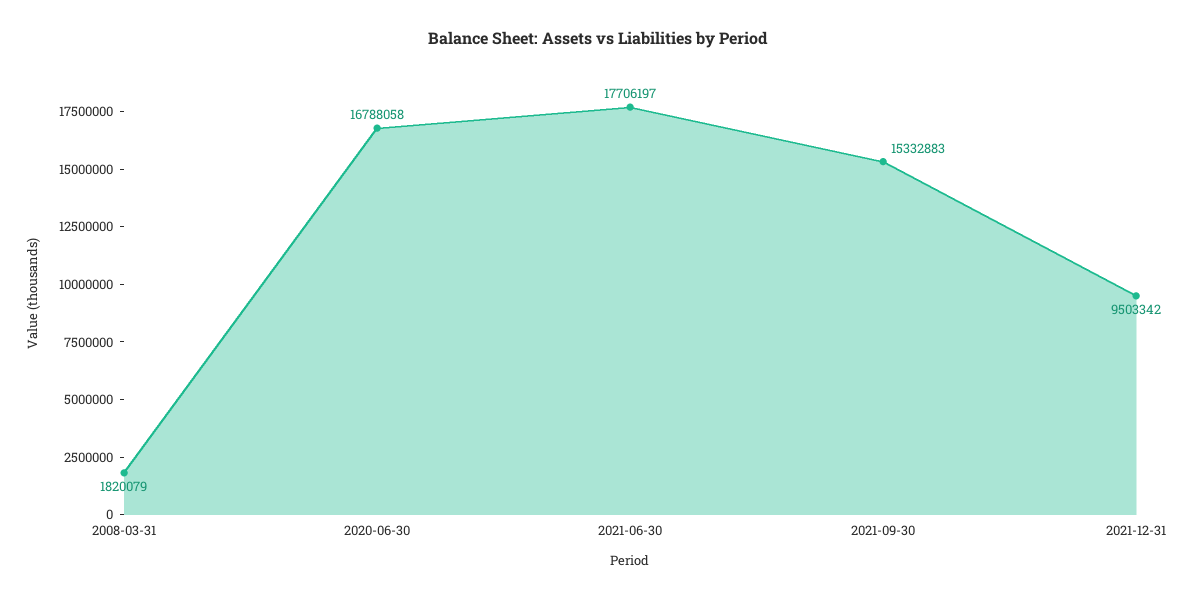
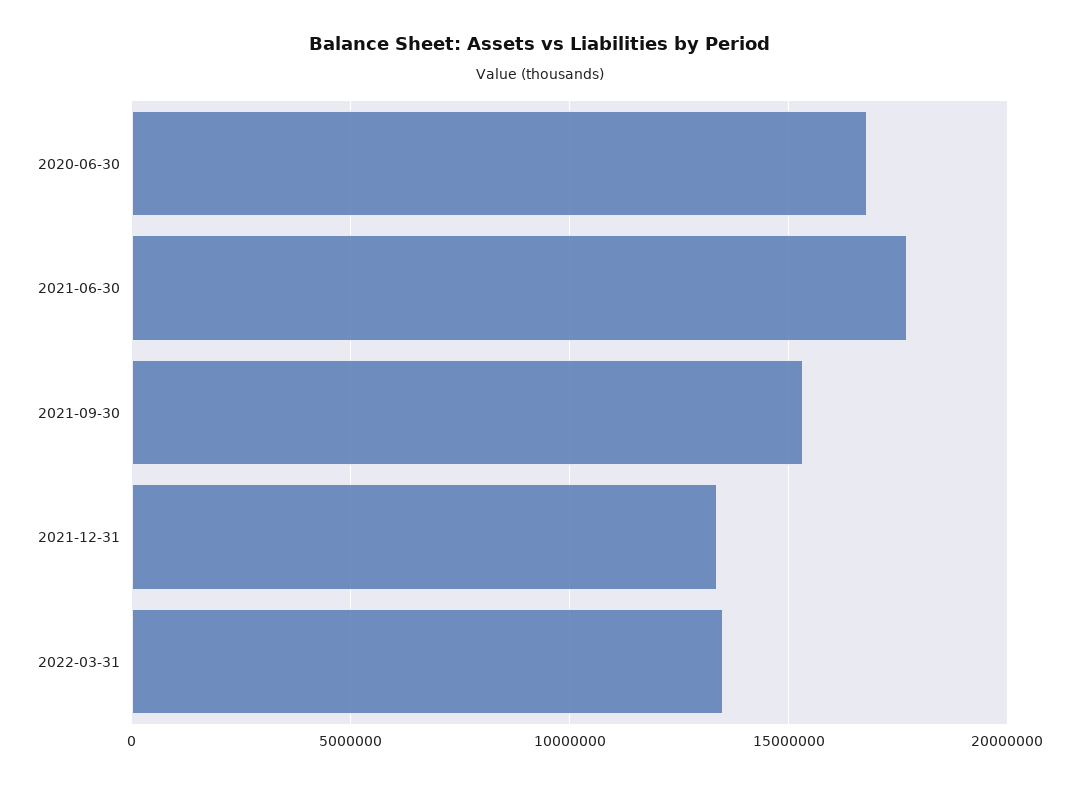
2008-03-31: 1820079 -> none
2021-12-31: 9503342 -> 13500000
2022-03-31: none -> 13500000

